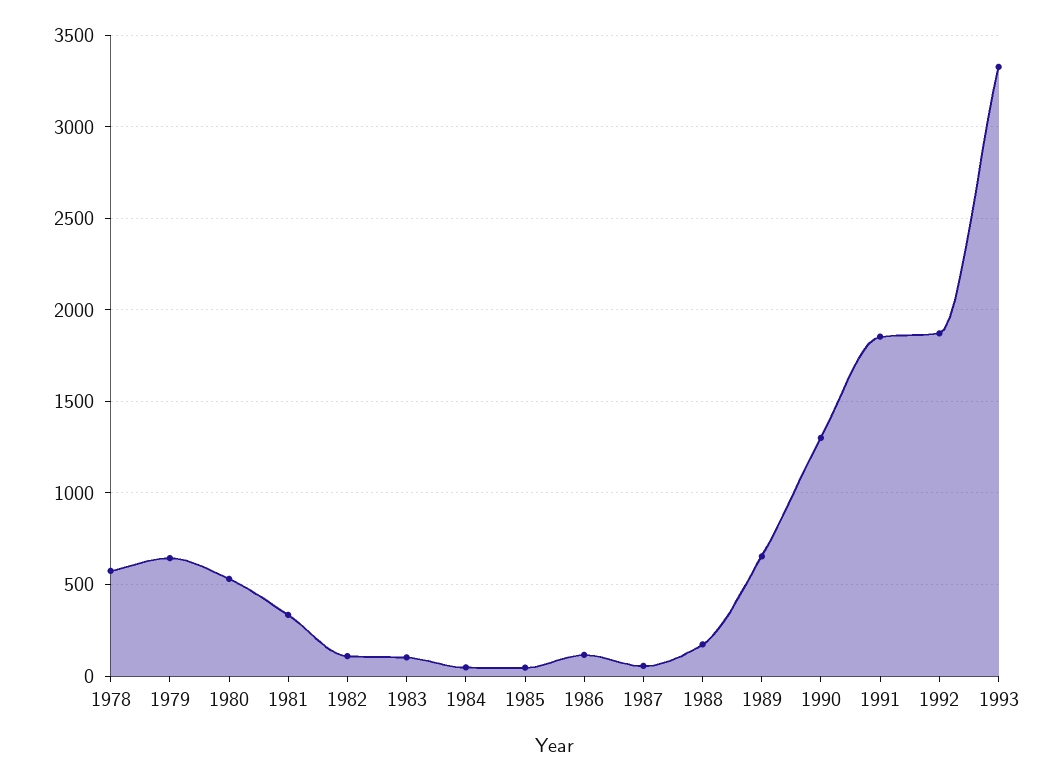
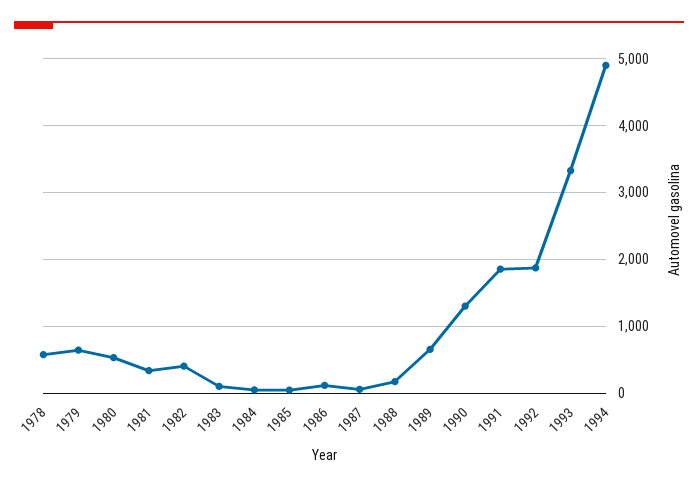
1982: 100 -> 400
1994: none -> 4900

